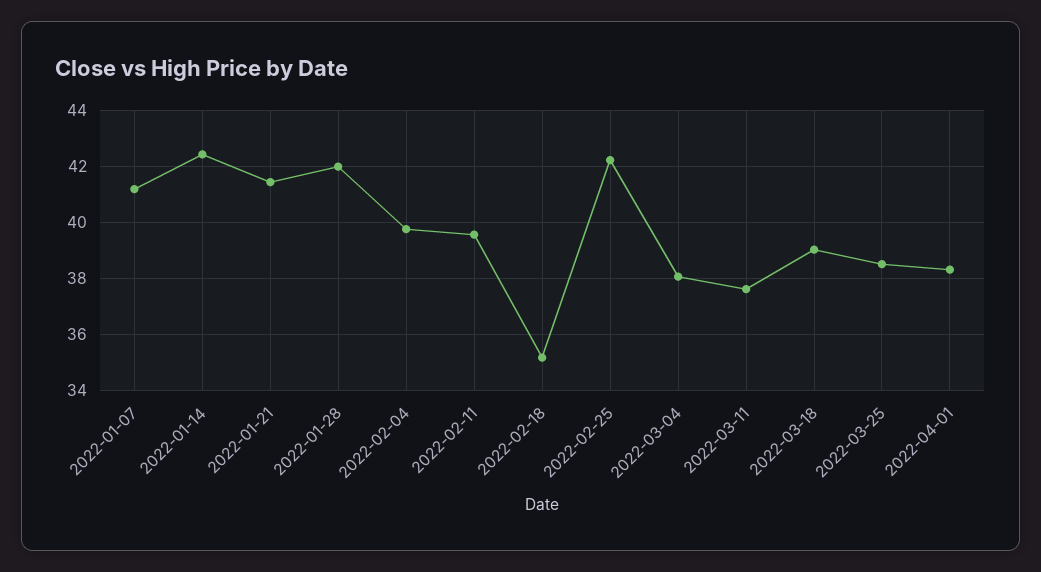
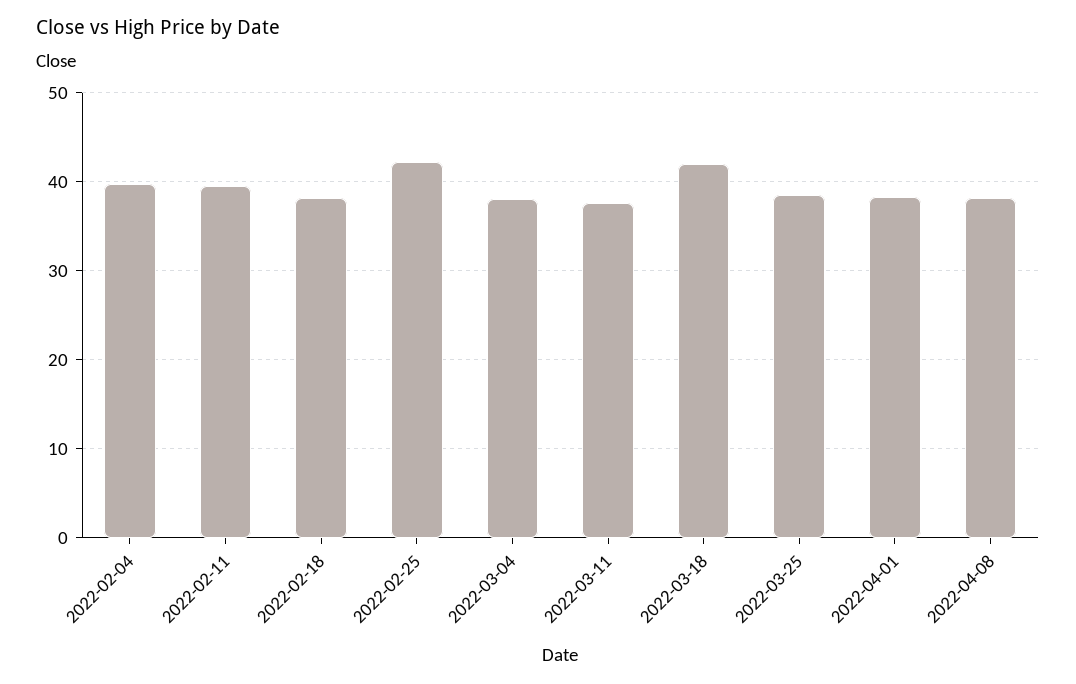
2022-01-07: 41.25 -> none
2022-01-14: 42.5 -> none
2022-01-21: 41.5 -> none
2022-01-28: 42 -> none
2022-02-18: 35.25 -> 38
2022-03-18: 39 -> 42
2022-04-08: none -> 38

